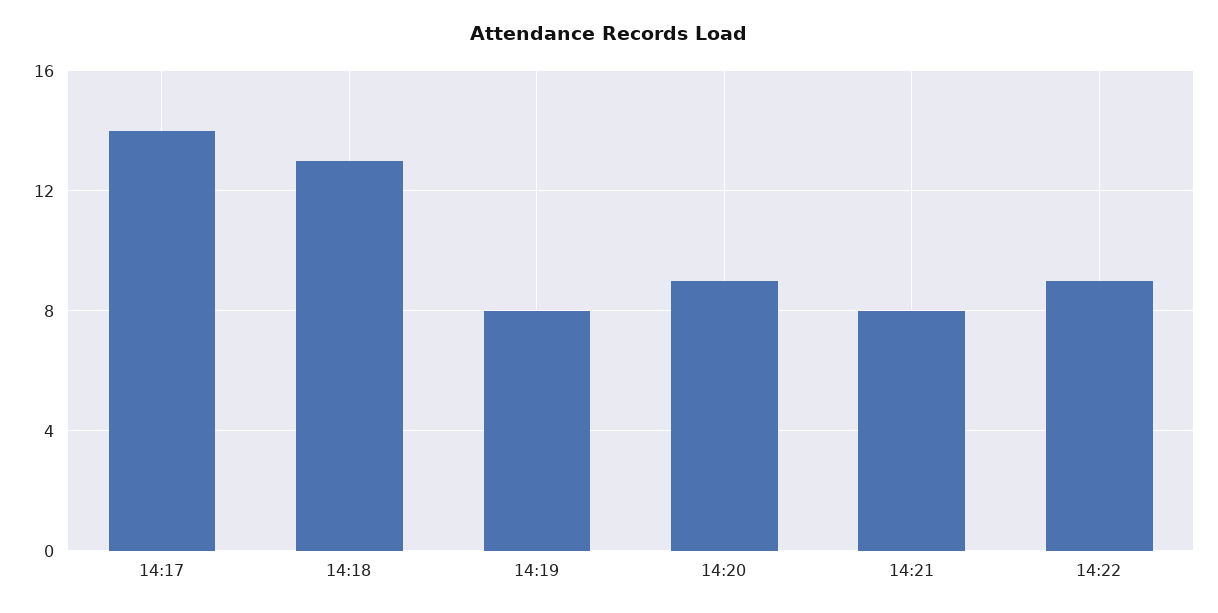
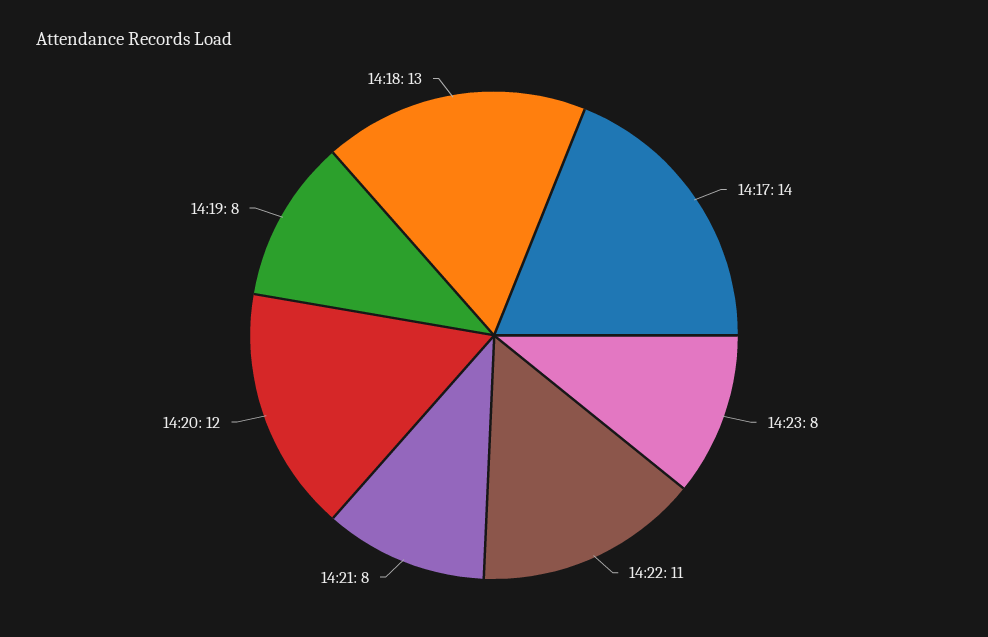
14:20: 9 -> 12
14:22: 9 -> 11
14:23: none -> 8

